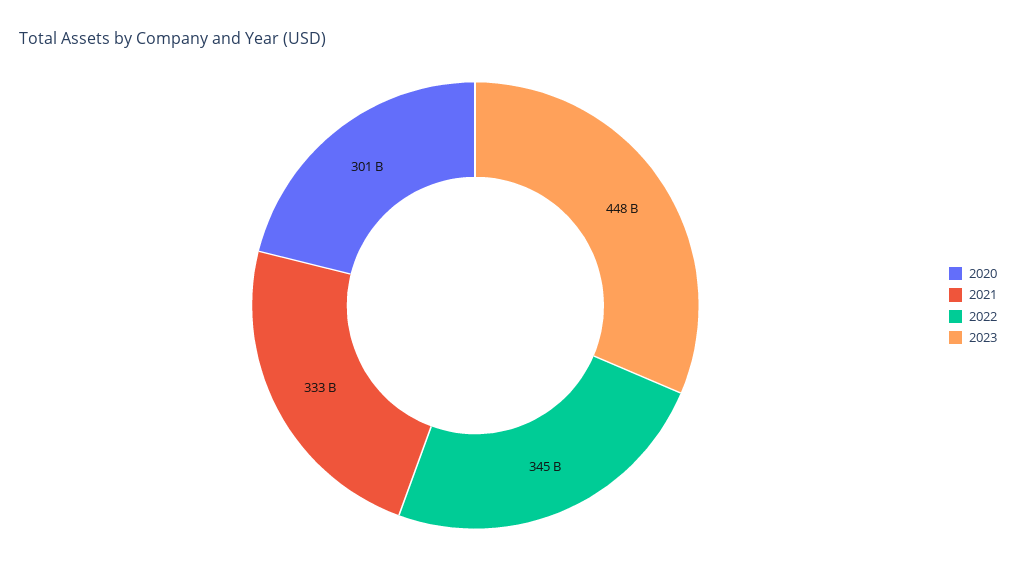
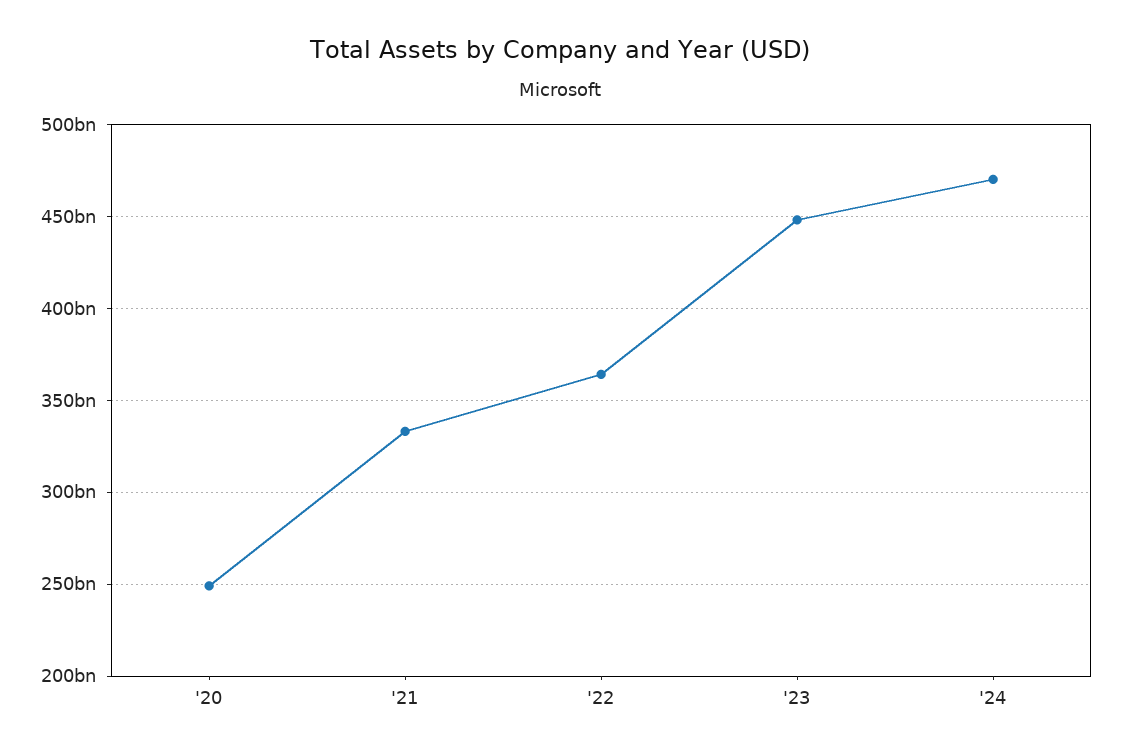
2020: 301000000000 -> 250000000000
2022: 345000000000 -> 365000000000
'24: none -> 470000000000

